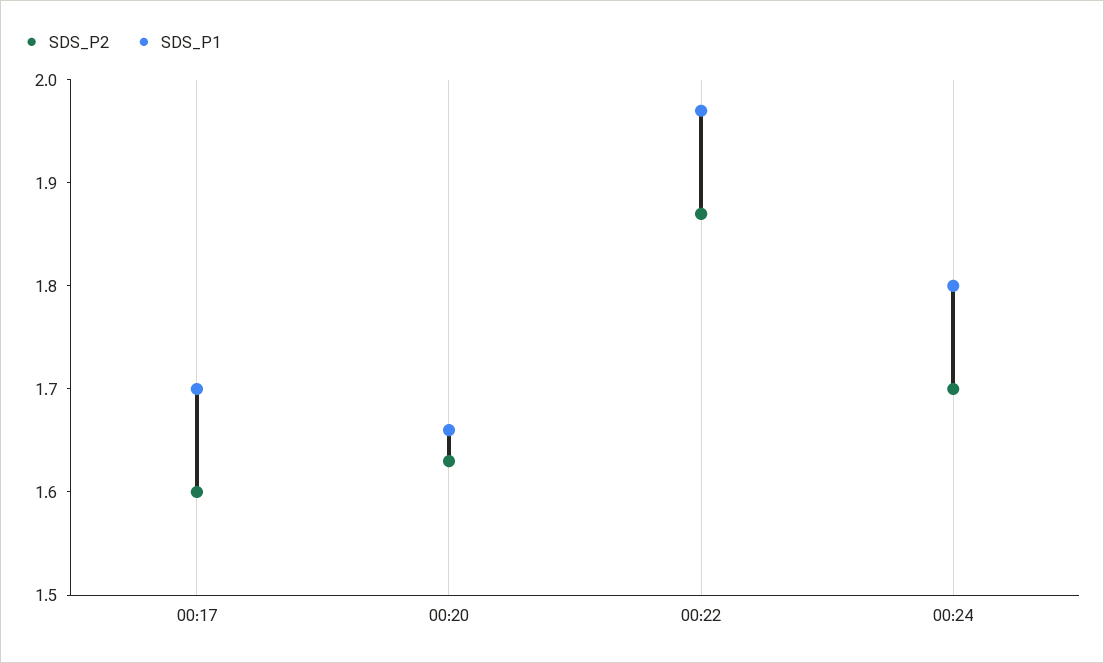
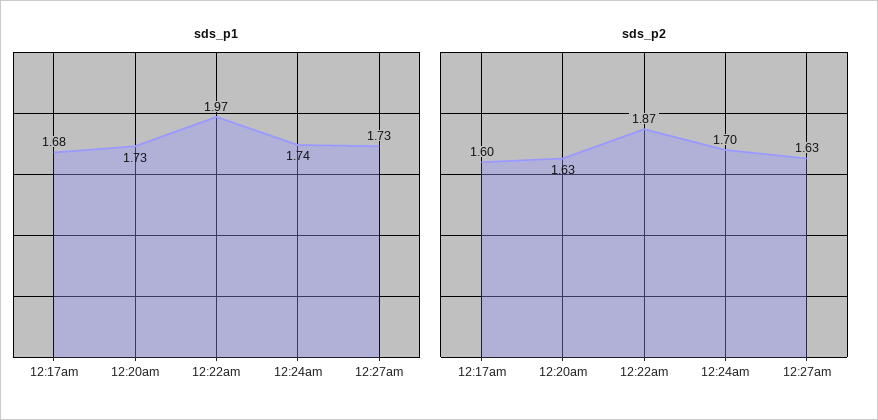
SDS_P1, 00:17: 1.7 -> 1.68
SDS_P1, 00:20: 1.66 -> 1.73
SDS_P1, 00:24: 1.8 -> 1.74
SDS_P1, 12:27am: none -> 1.73
SDS_P2, 12:27am: none -> 1.63

